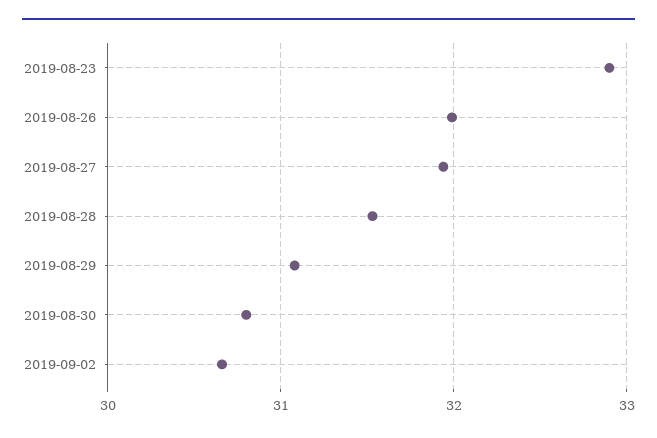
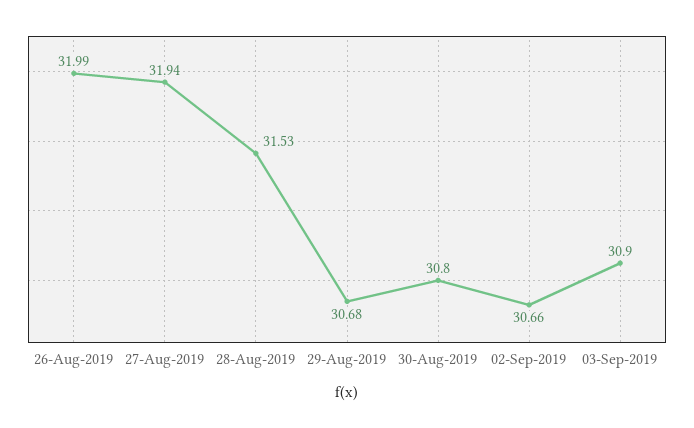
2019-08-23: 32.9 -> none
2019-08-29: 31.1 -> 30.68
03-Sep-2019: none -> 30.9

